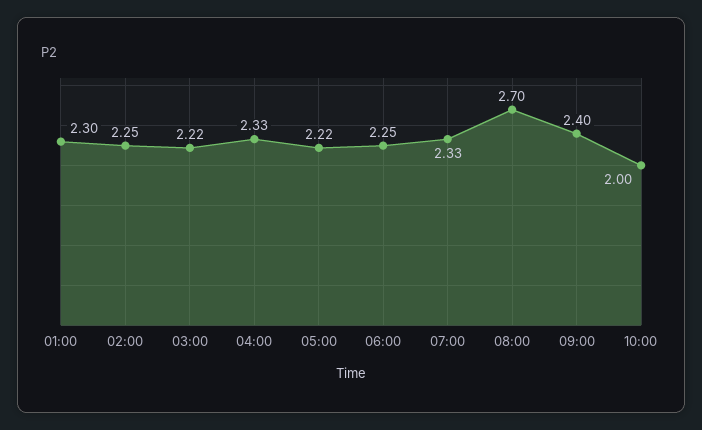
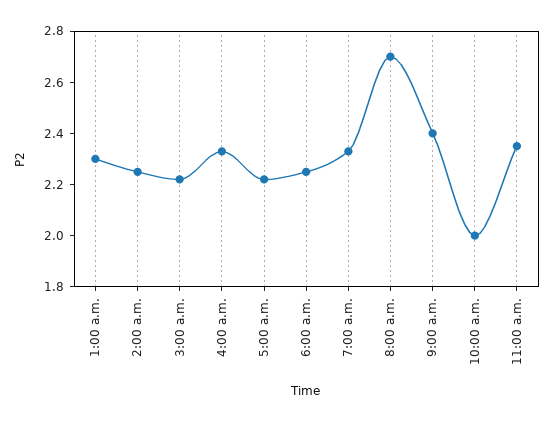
11:00 a.m.: none -> 2.35

